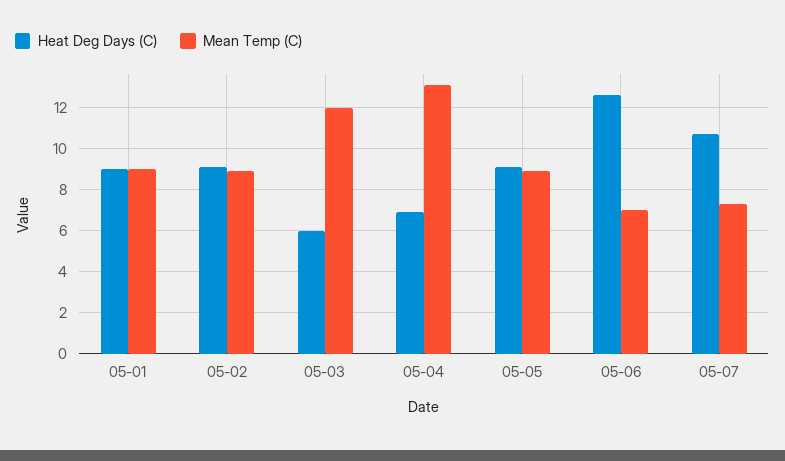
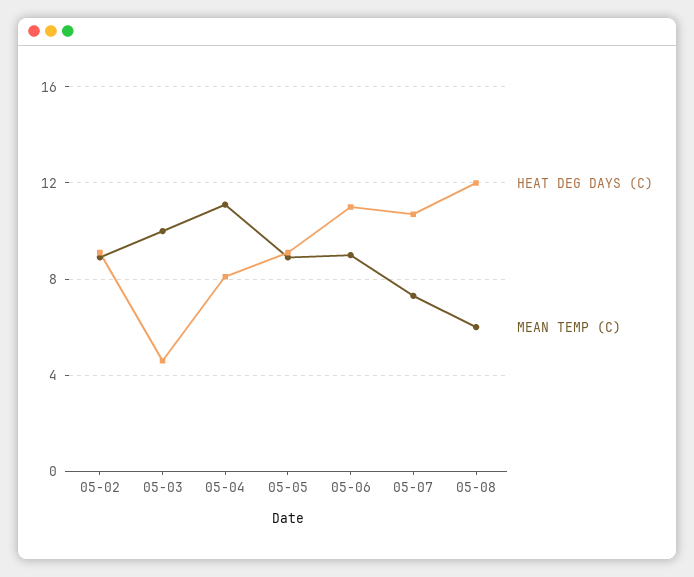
Heat Deg Days (C), 05-01: 9 -> none
Mean Temp (C), 05-01: 9 -> none
Heat Deg Days (C), 05-03: 6 -> 4.5
Mean Temp (C), 05-03: 12 -> 10
Heat Deg Days (C), 05-04: 7 -> 8
Mean Temp (C), 05-04: 13 -> 11
Heat Deg Days (C), 05-06: 12.5 -> 11
Mean Temp (C), 05-06: 7 -> 9
Heat Deg Days (C), 05-08: none -> 12
Mean Temp (C), 05-08: none -> 6

